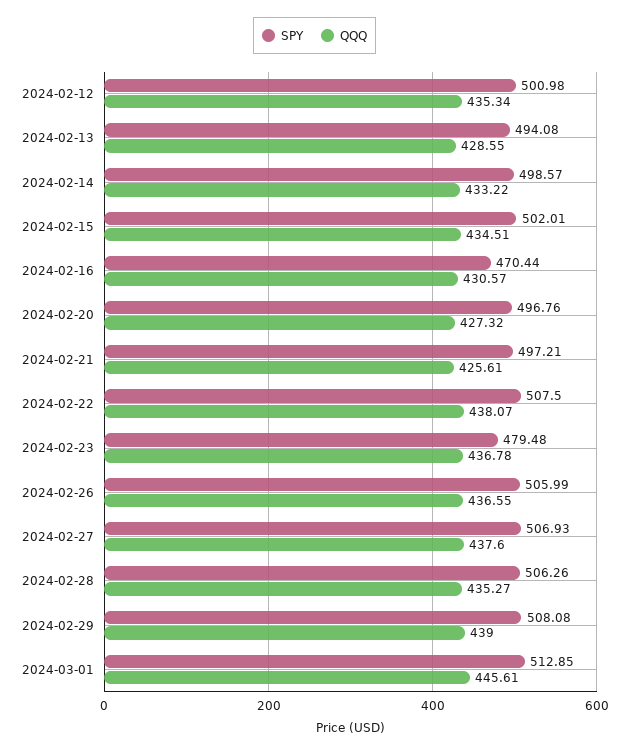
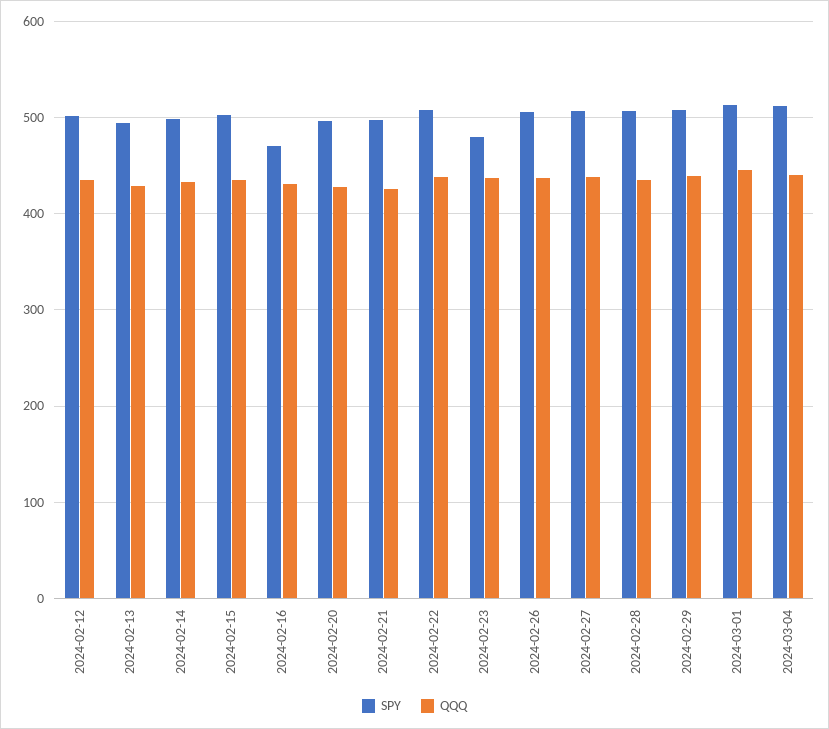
SPY, 2024-03-04: none -> 510
QQQ, 2024-03-04: none -> 440

